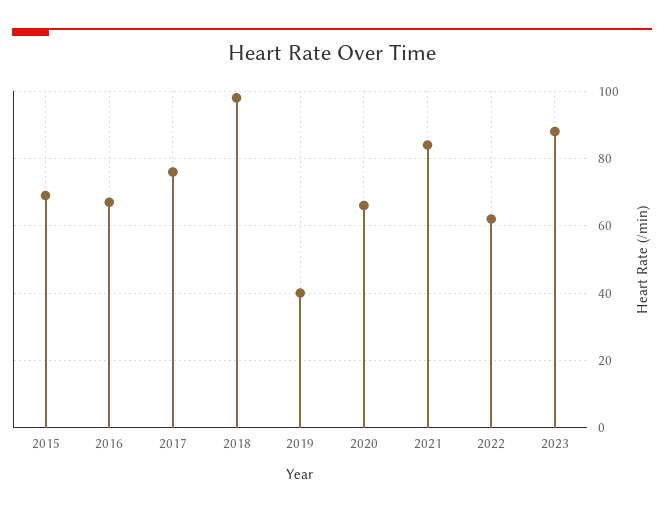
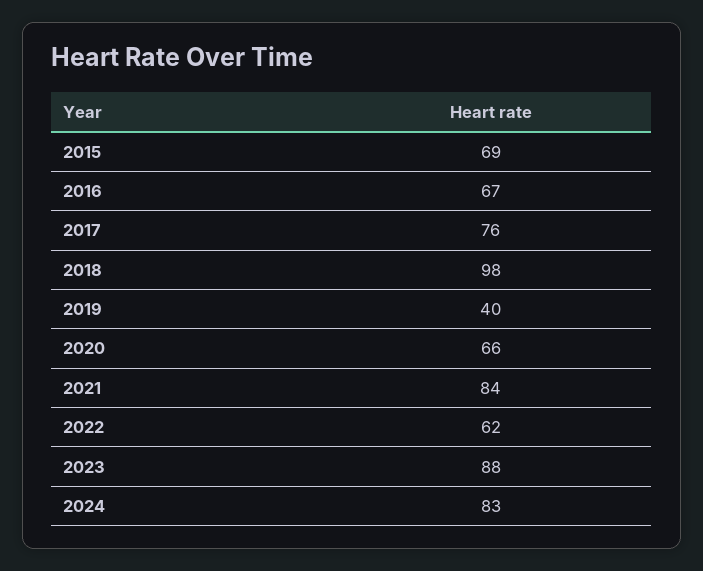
2024: none -> 83

